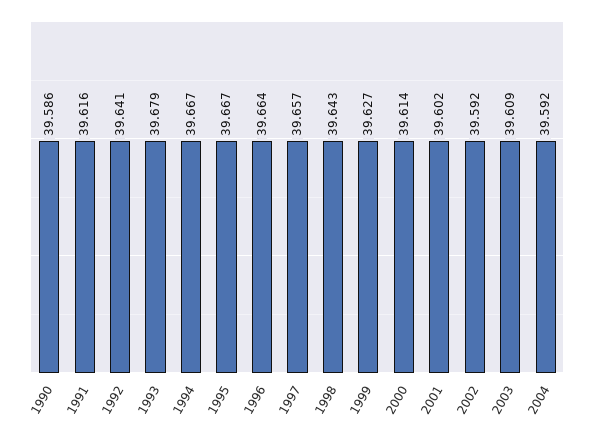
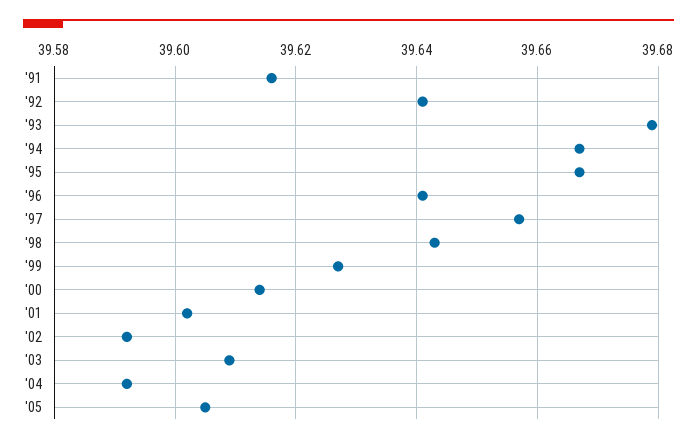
1990: 39.586 -> none
1996: 39.664 -> 39.64
'05: none -> 39.605

